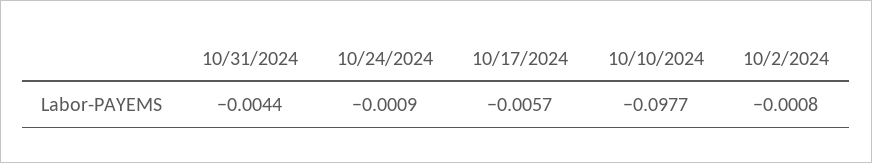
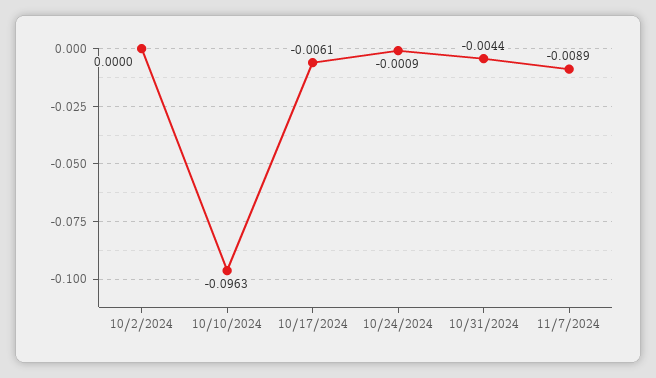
10/17/2024: -0.0057 -> -0.0061
10/10/2024: -0.0977 -> -0.0963
10/2/2024: -0.0008 -> 0
11/7/2024: none -> -0.0089

